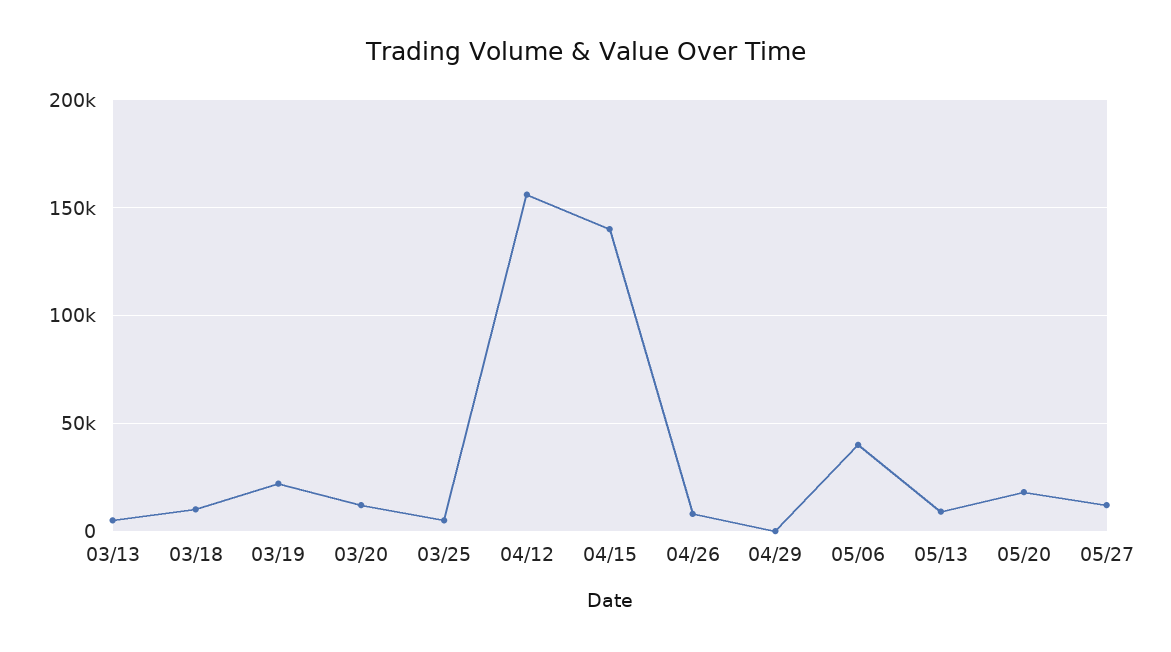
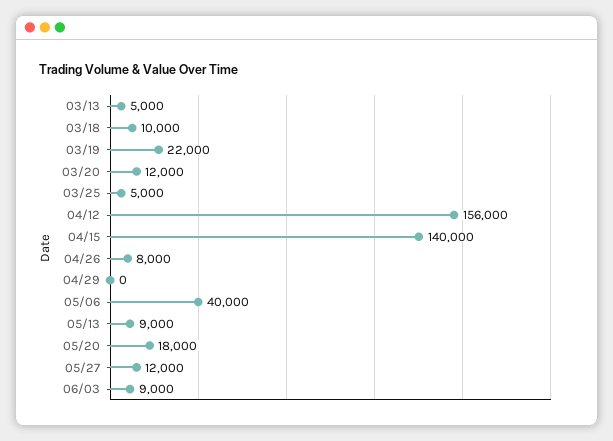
06/03: none -> 9000

